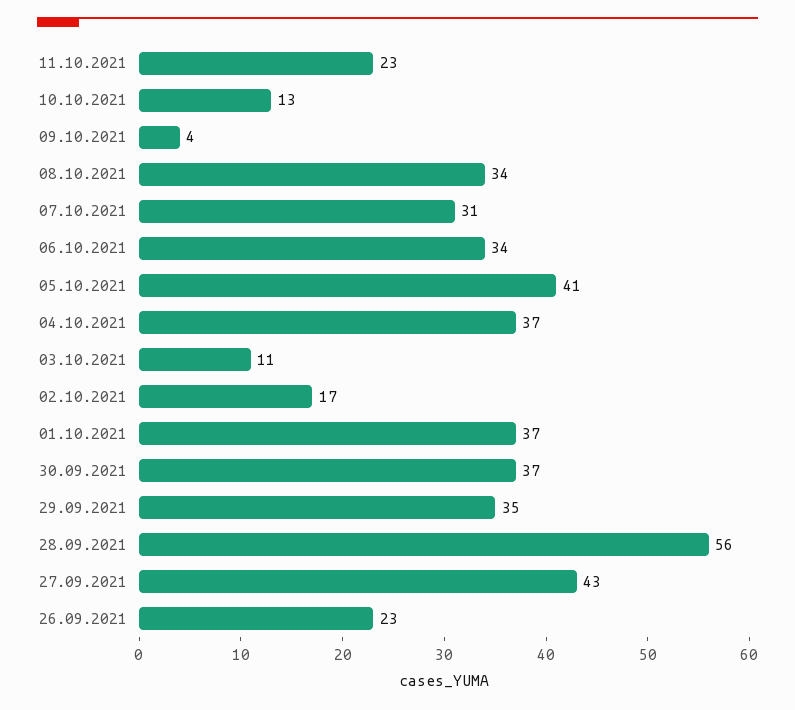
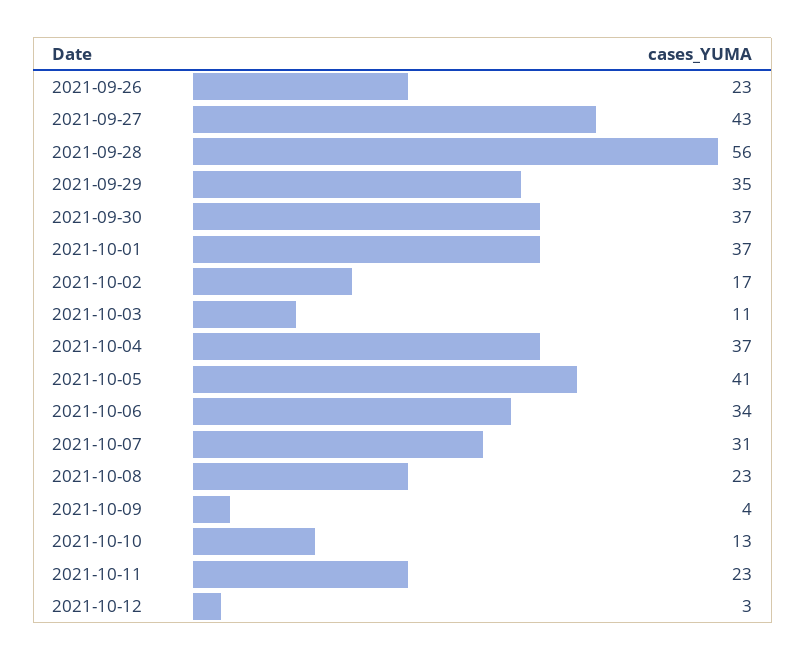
08.10.2021: 34 -> 23
2021-10-12: none -> 3

